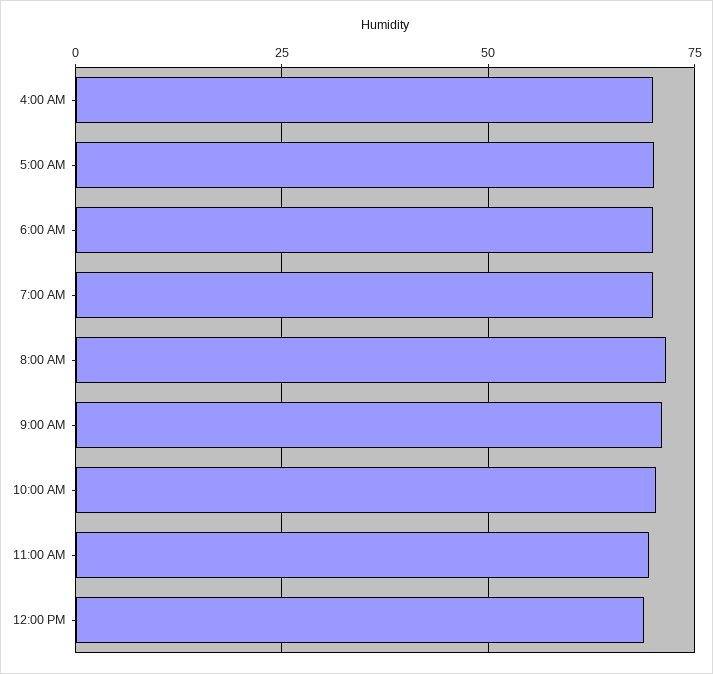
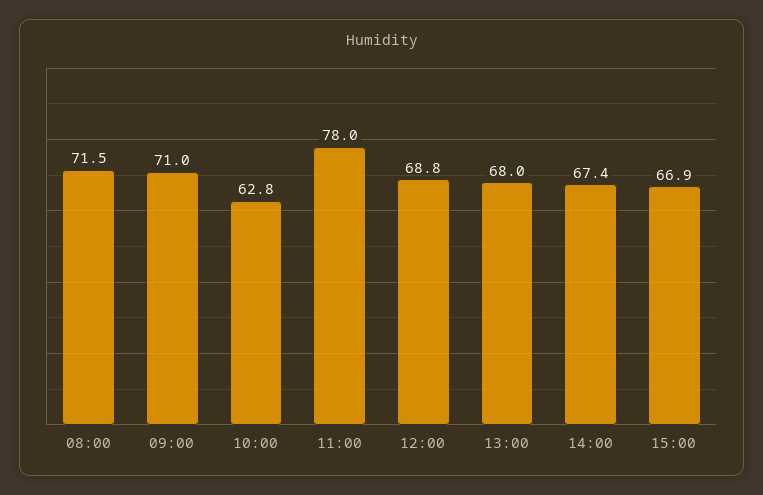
4:00 AM: 70 -> none
5:00 AM: 70 -> none
6:00 AM: 70 -> none
7:00 AM: 70 -> none
10:00 AM: 70 -> 62.8
11:00 AM: 70 -> 78
13:00: none -> 68
14:00: none -> 67.4
15:00: none -> 66.9

